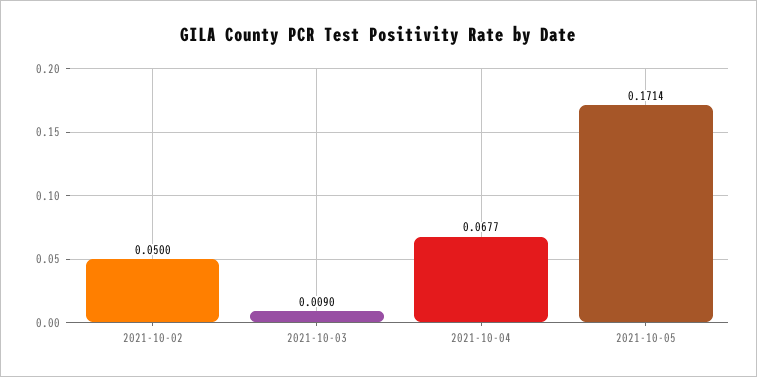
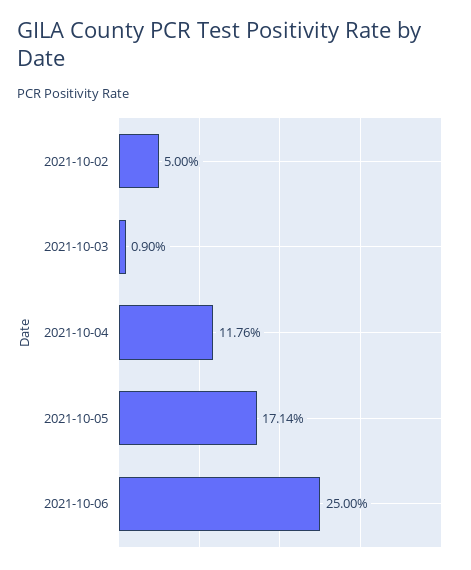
2021-10-04: 0.0677 -> 0.1176
2021-10-06: none -> 0.25

